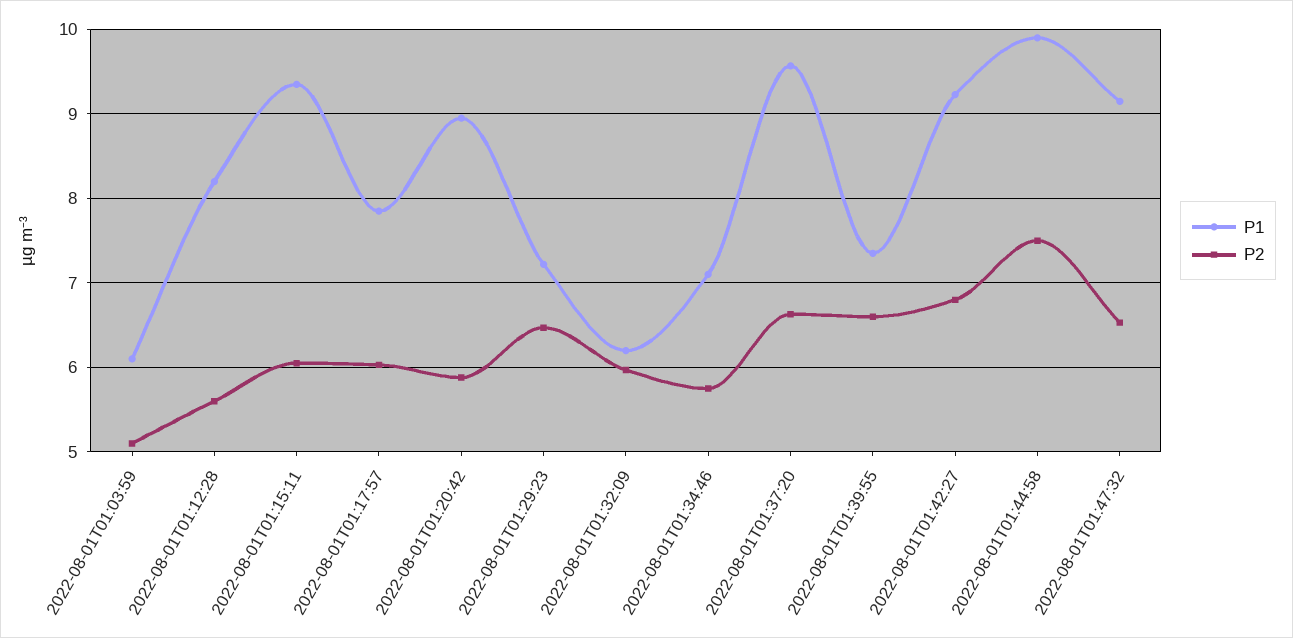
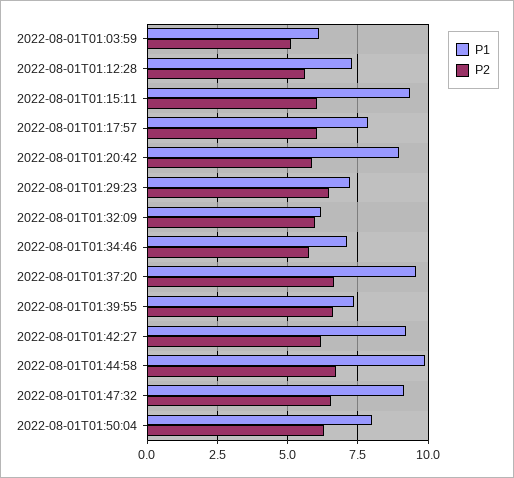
P1, 2022-08-01T01:12:28: 8.2 -> 7.25
P2, 2022-08-01T01:42:27: 6.8 -> 6.25
P2, 2022-08-01T01:44:58: 7.5 -> 6.75
P1, 2022-08-01T01:50:04: none -> 8
P2, 2022-08-01T01:50:04: none -> 6.25

